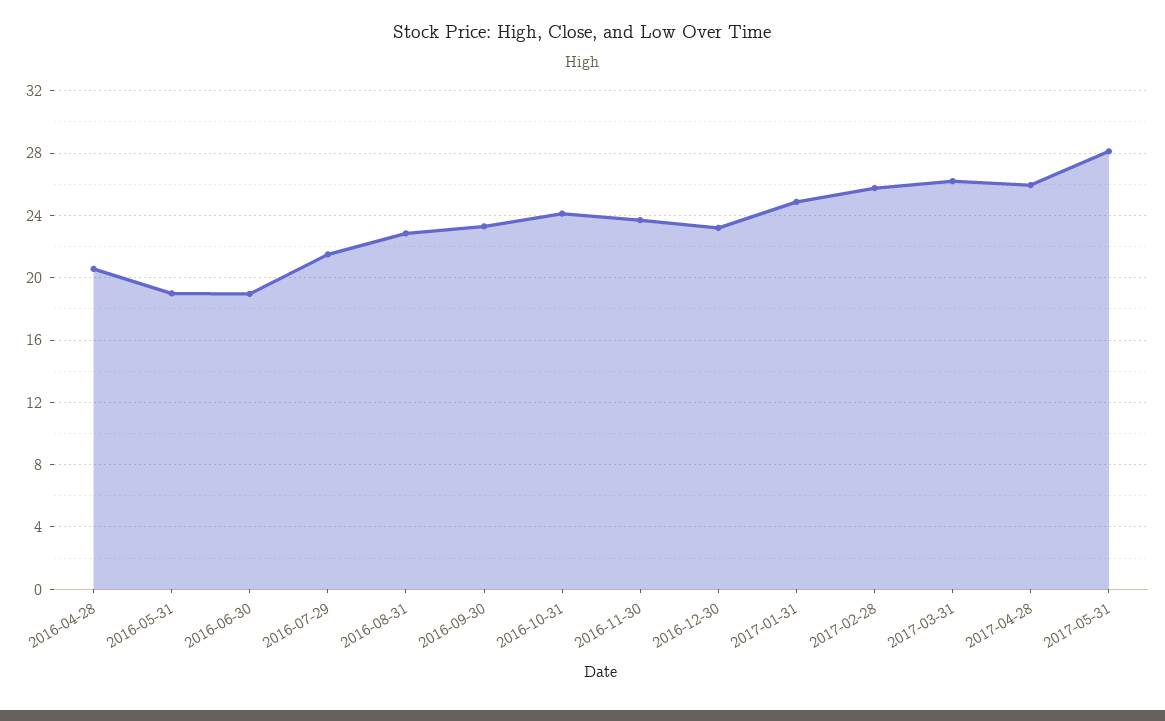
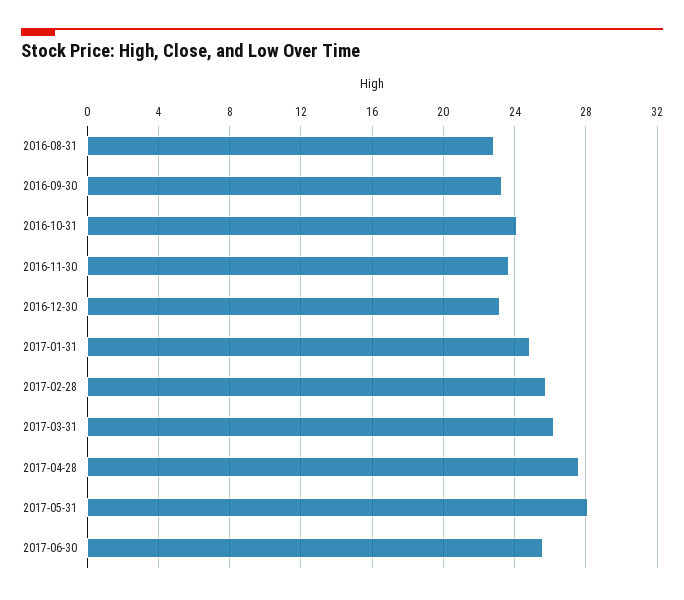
2016-04-28: 20.5 -> none
2016-05-31: 19 -> none
2016-06-30: 19 -> none
2016-07-29: 21.5 -> none
2017-04-28: 26 -> 27.5
2017-06-30: none -> 25.5

